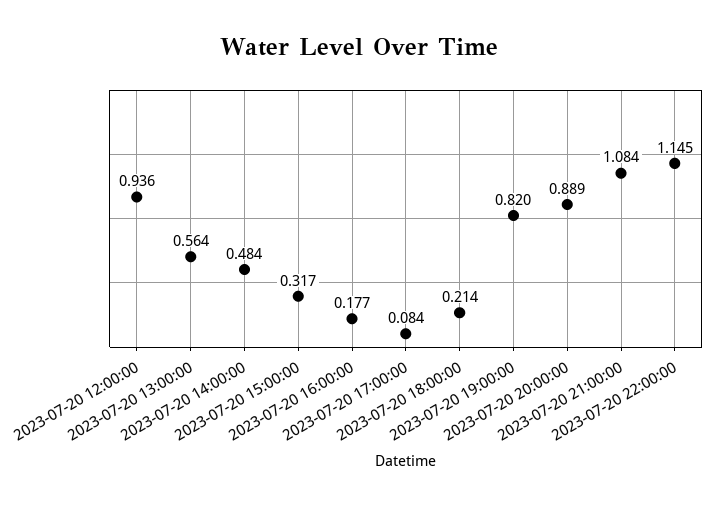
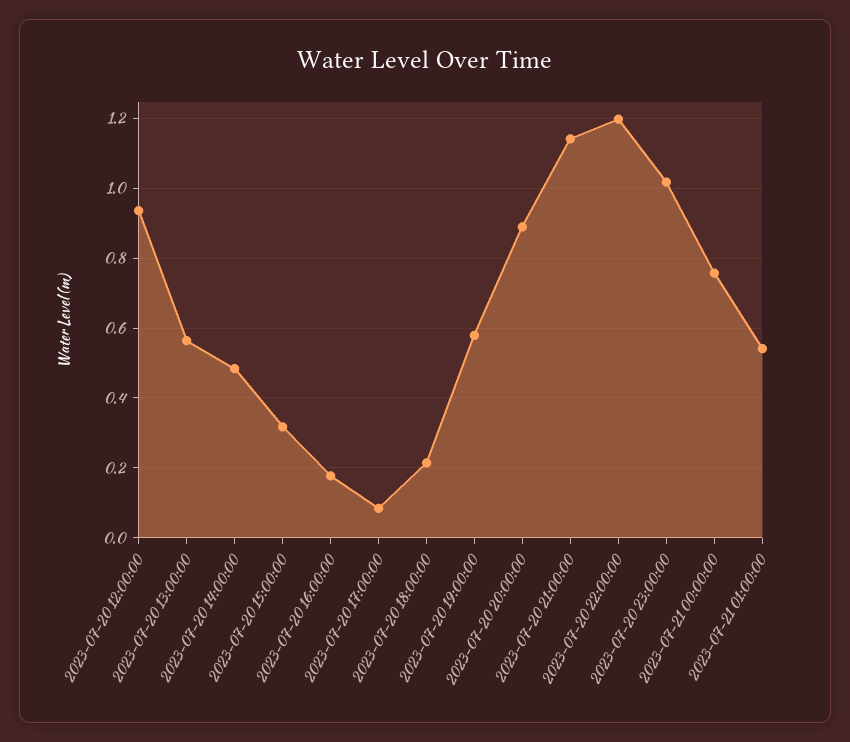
2023-07-20 19:00:00: 0.82 -> 0.58
2023-07-20 21:00:00: 1.084 -> 1.14
2023-07-20 22:00:00: 1.145 -> 1.2
2023-07-20 23:00:00: none -> 1.02
2023-07-21 00:00:00: none -> 0.76
2023-07-21 01:00:00: none -> 0.54

